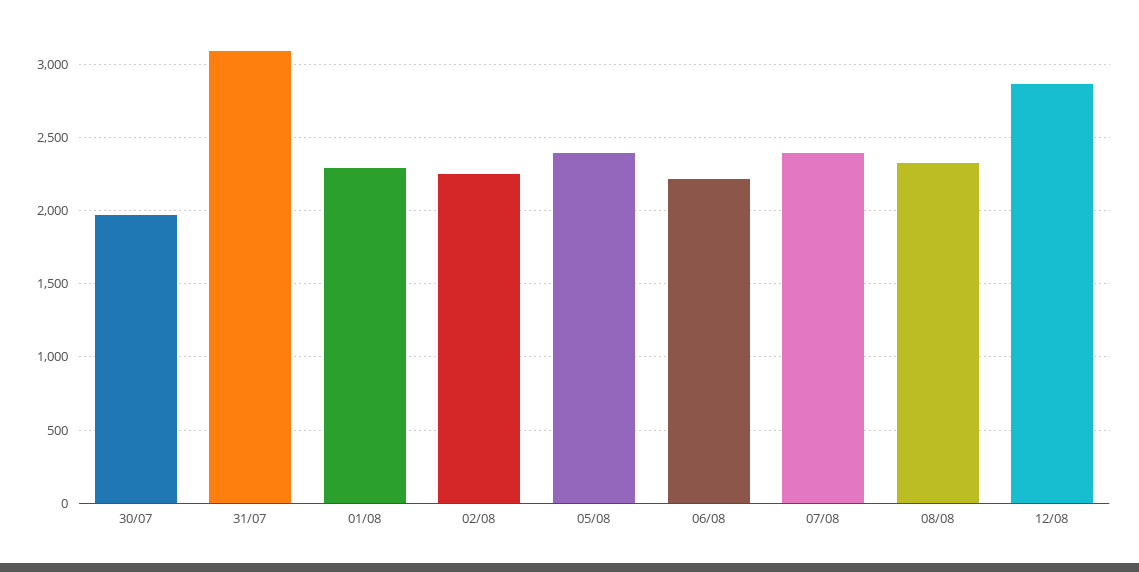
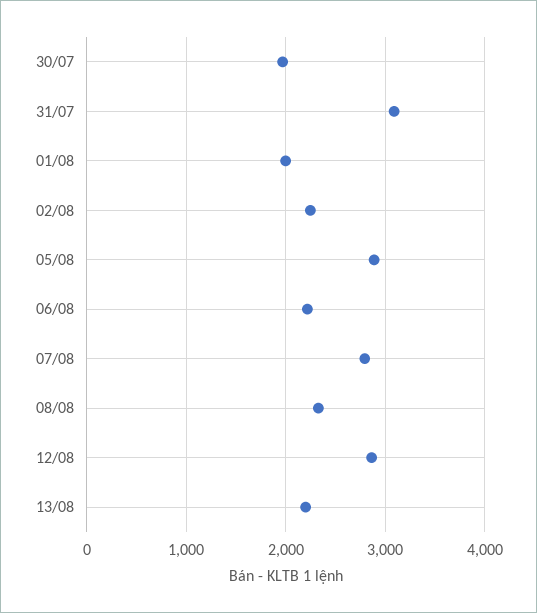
01/08: 2300 -> 2000
05/08: 2400 -> 2900
07/08: 2400 -> 2800
13/08: none -> 2200

